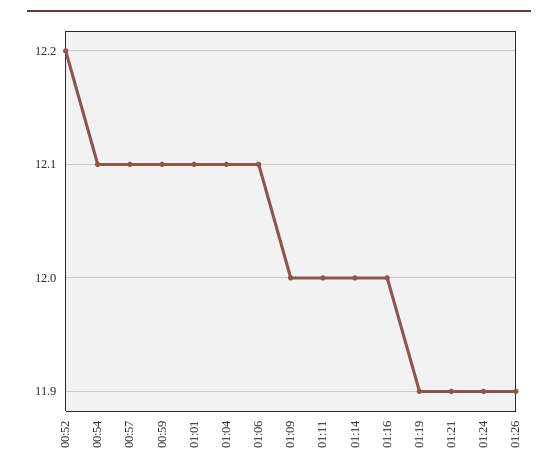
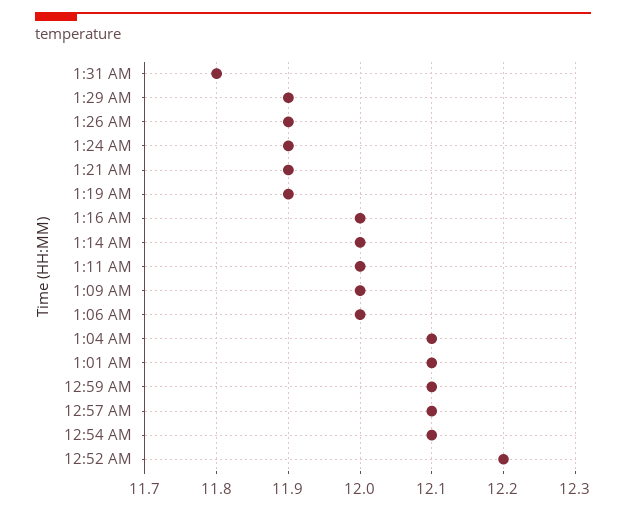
01:06: 12.1 -> 12
1:31 AM: none -> 11.8
1:29 AM: none -> 11.9

